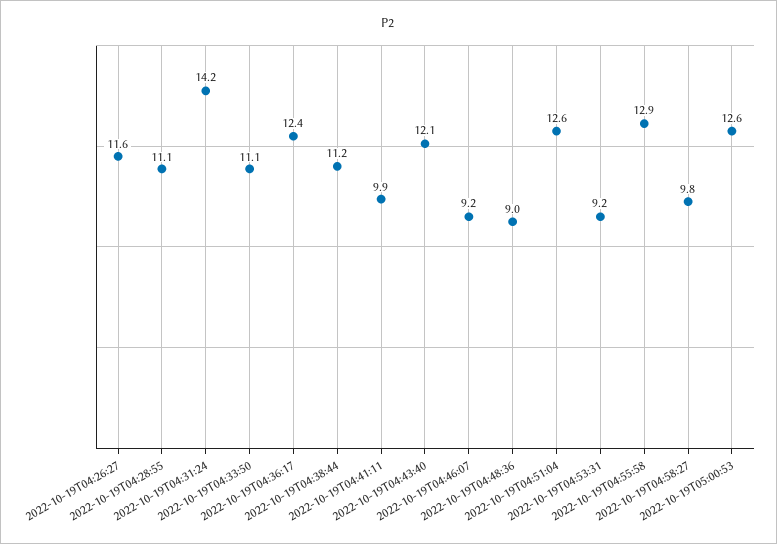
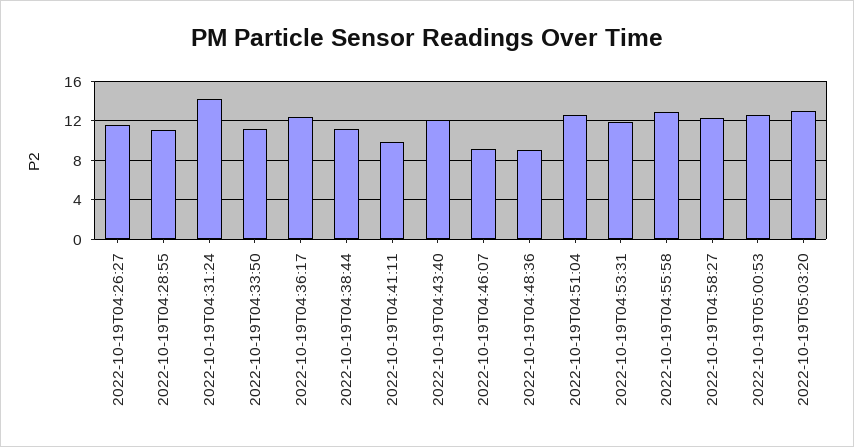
2022-10-19T04:53:31: 9.2 -> 12
2022-10-19T04:58:27: 9.8 -> 12
2022-10-19T05:03:20: none -> 13

